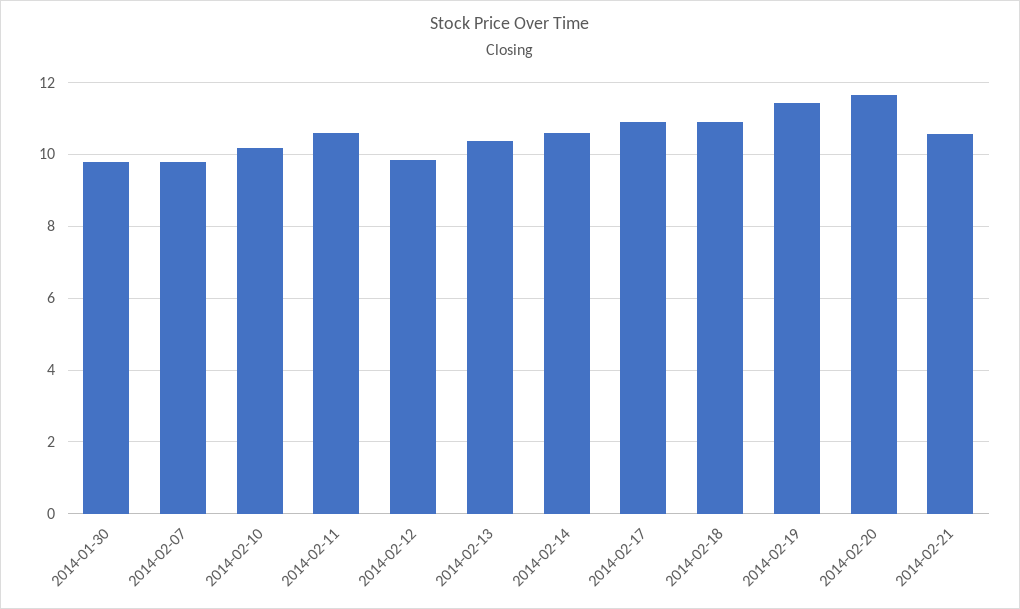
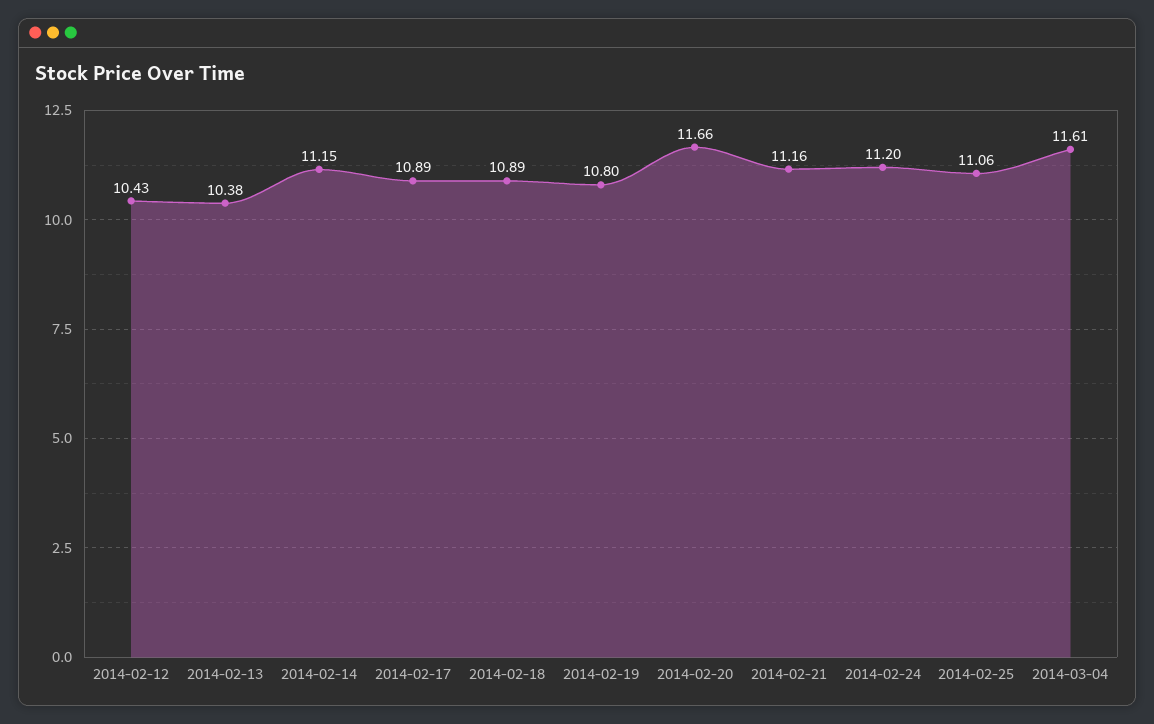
2014-01-30: 9.8 -> none
2014-02-07: 9.8 -> none
2014-02-10: 10.2 -> none
2014-02-11: 10.6 -> none
2014-02-12: 9.8 -> 10.43
2014-02-14: 10.6 -> 11.15
2014-02-19: 11.4 -> 10.8
2014-02-21: 10.6 -> 11.16
2014-02-24: none -> 11.2
2014-02-25: none -> 11.06
2014-03-04: none -> 11.61

